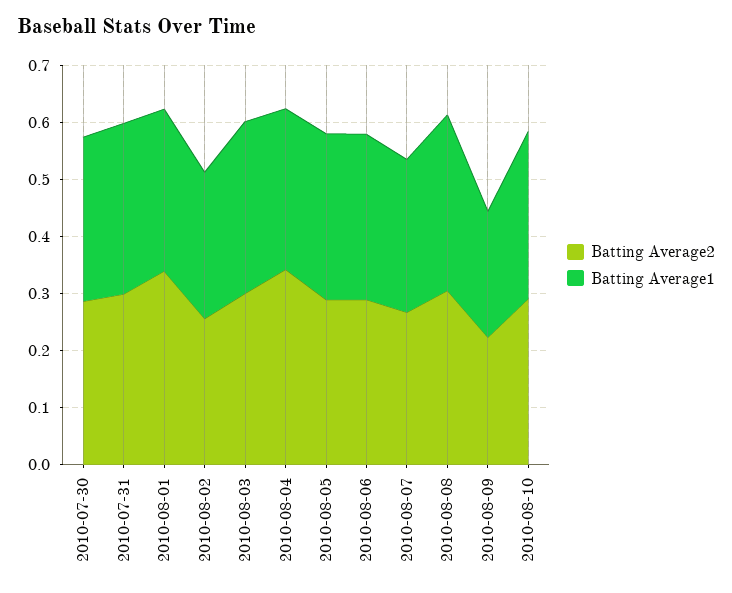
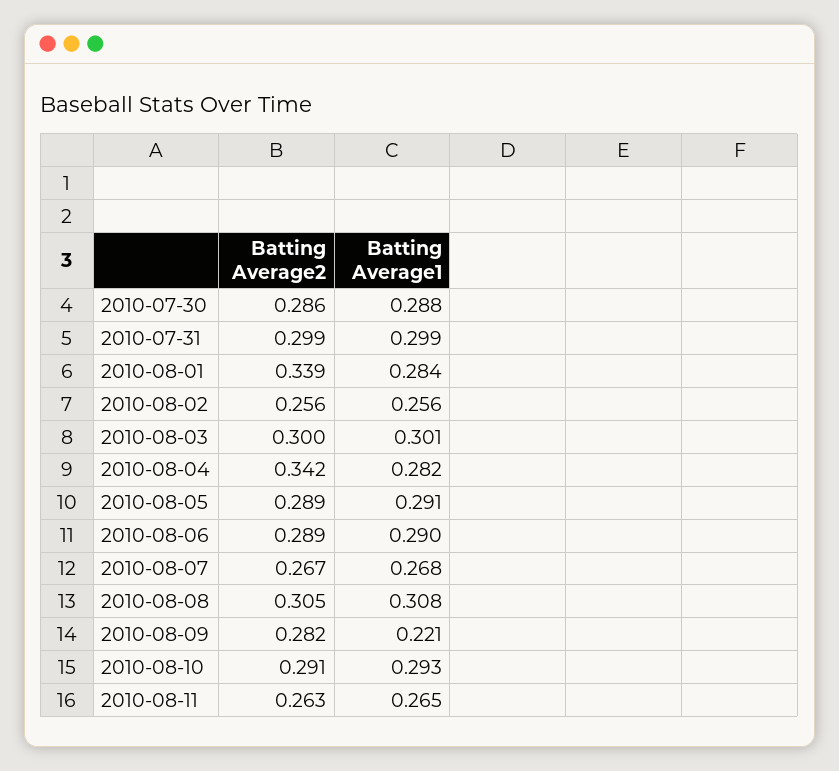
Batting Average2, 2010-08-09: 0.22 -> 0.282
Batting Average2, 2010-08-11: none -> 0.263
Batting Average1, 2010-08-11: none -> 0.265

